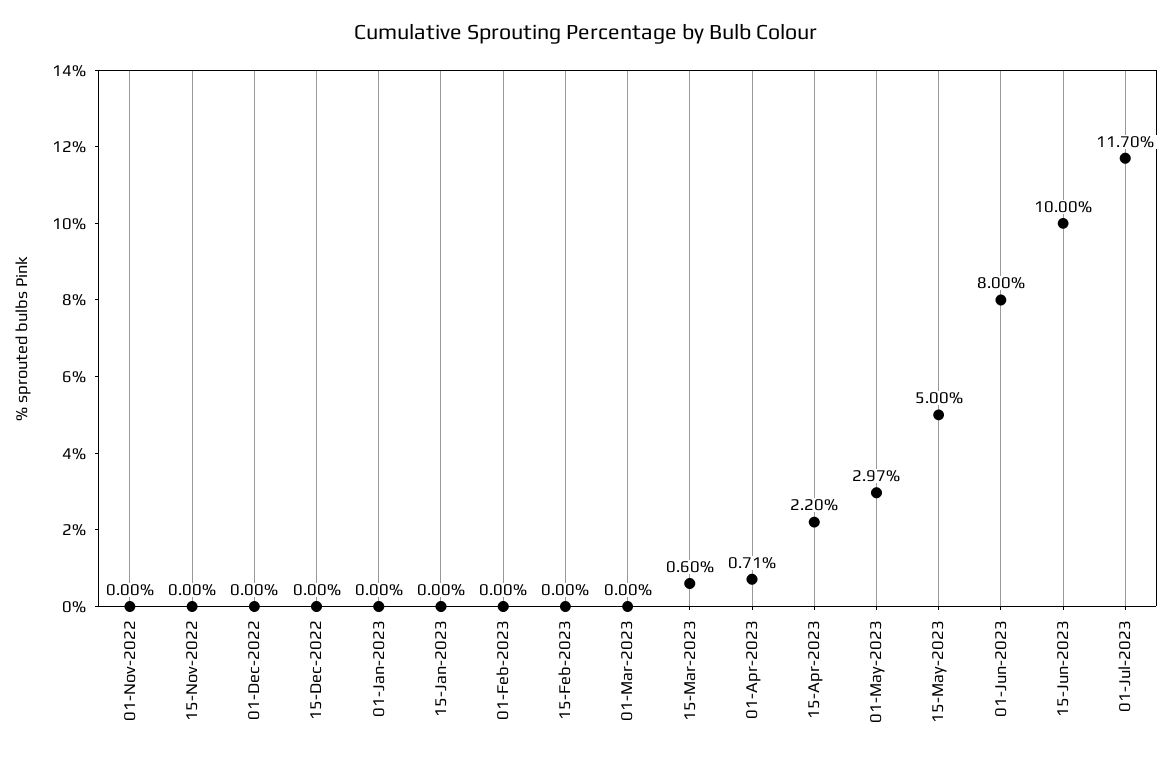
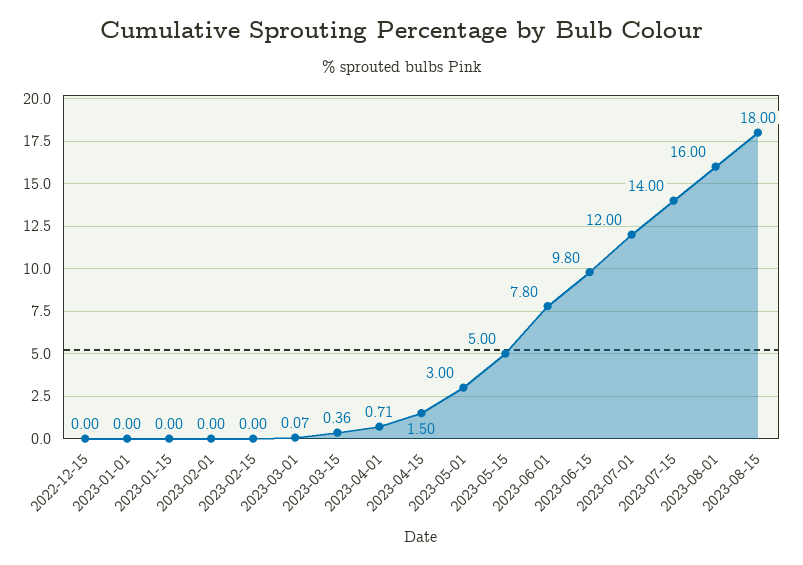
01-Nov-2022: 0 -> none
15-Nov-2022: 0 -> none
01-Dec-2022: 0 -> none
01-Mar-2023: 0 -> 0.07
15-Mar-2023: 0.6 -> 0.36
15-Apr-2023: 2.2 -> 1.5
01-May-2023: 2.97 -> 3
01-Jun-2023: 8 -> 7.8
15-Jun-2023: 10 -> 9.8
01-Jul-2023: 11.7 -> 12
2023-07-15: none -> 14
2023-08-01: none -> 16
2023-08-15: none -> 18

